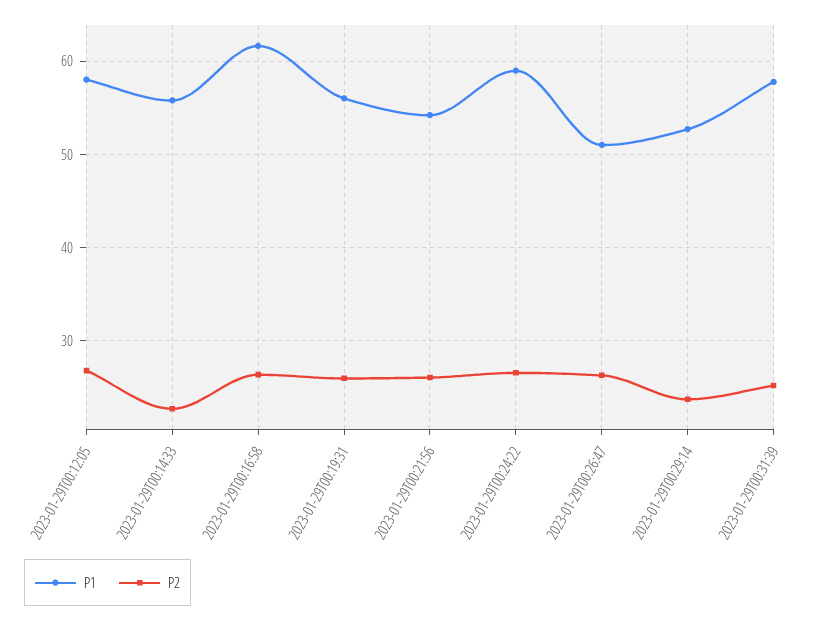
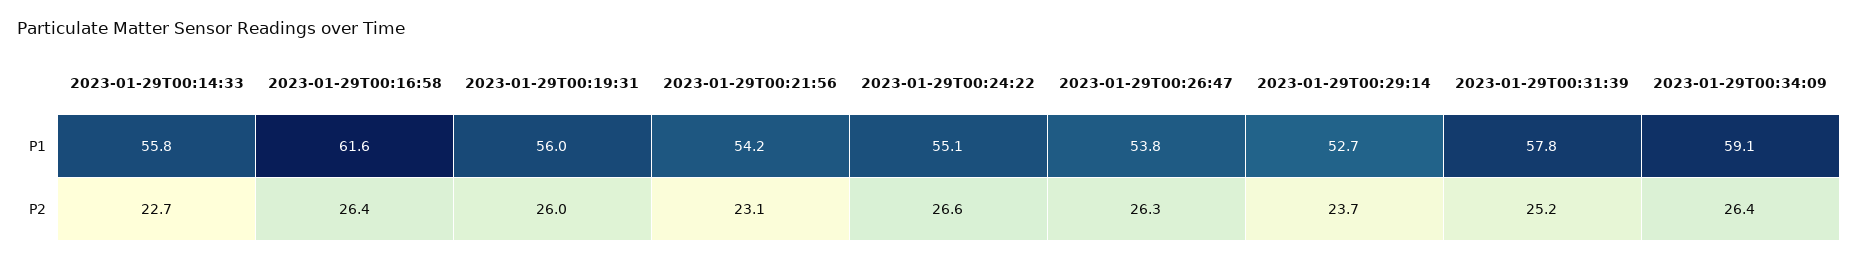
P1, 2023-01-29T00:12:05: 58 -> none
P2, 2023-01-29T00:12:05: 27 -> none
P2, 2023-01-29T00:21:56: 26 -> 23.1
P1, 2023-01-29T00:24:22: 59 -> 55.1
P1, 2023-01-29T00:26:47: 51 -> 53.8
P1, 2023-01-29T00:34:09: none -> 59.1
P2, 2023-01-29T00:34:09: none -> 26.4

